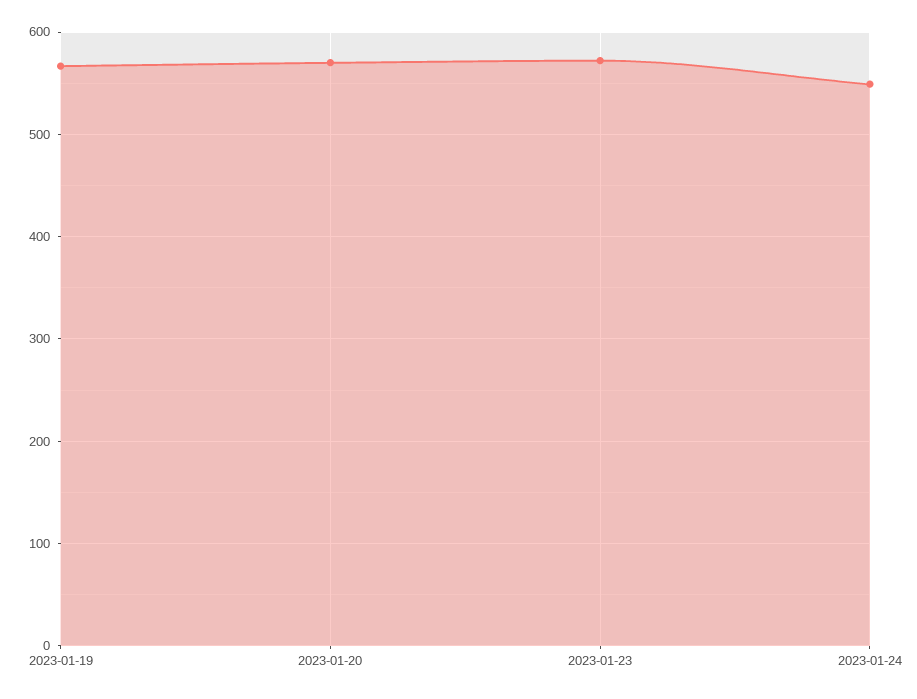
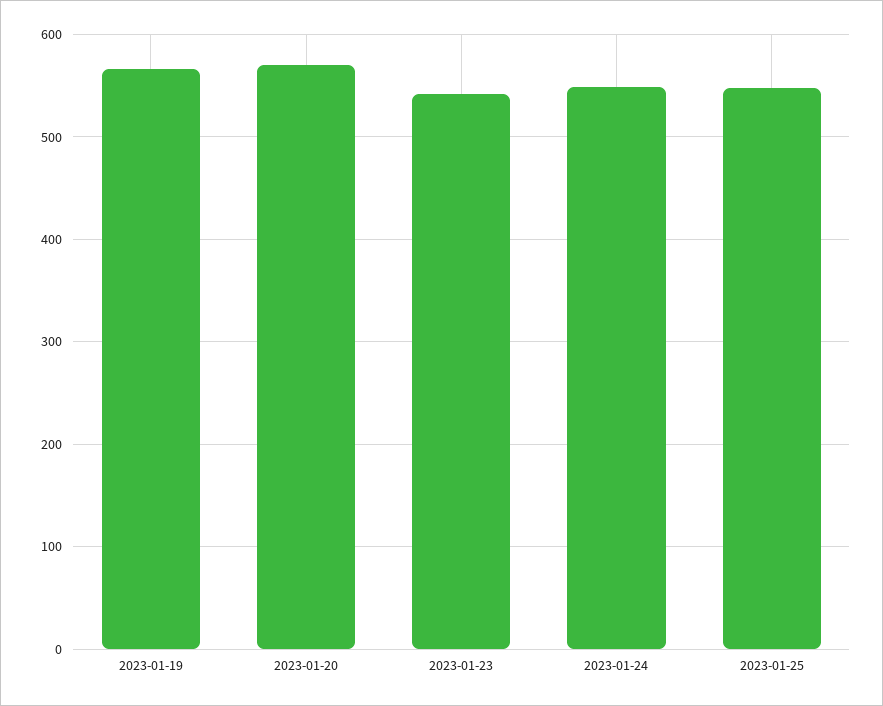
2023-01-23: 570 -> 540
2023-01-25: none -> 550

